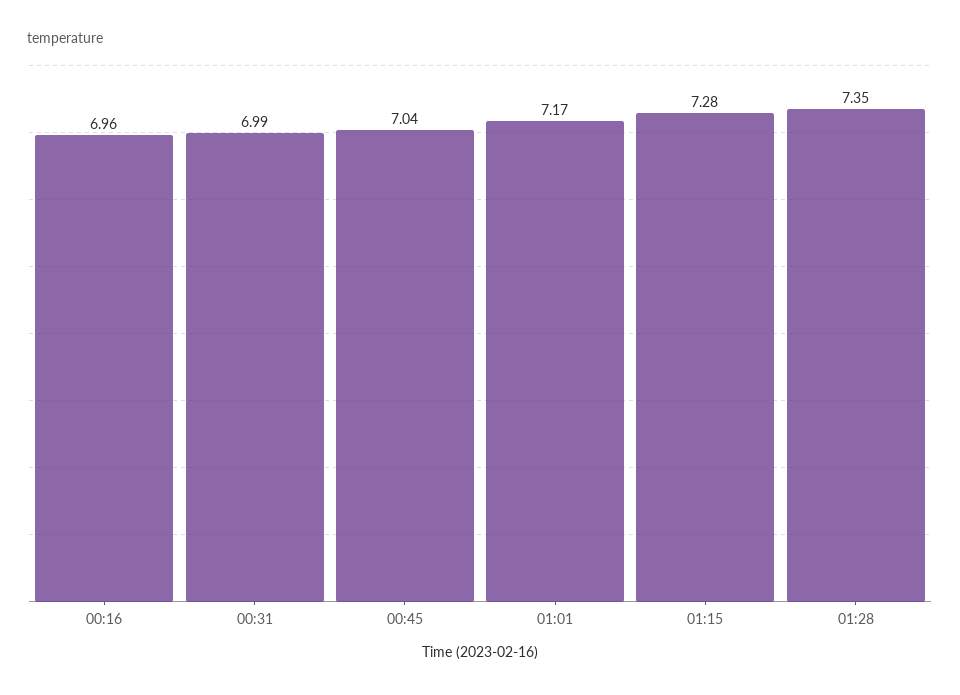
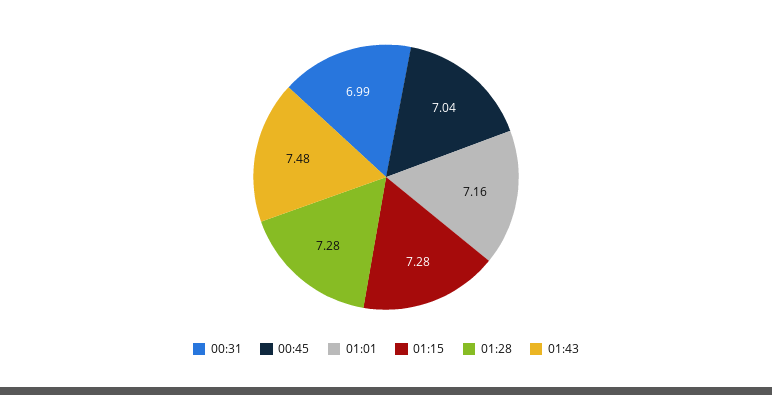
00:16: 6.96 -> none
01:01: 7.17 -> 7.16
01:28: 7.35 -> 7.28
01:43: none -> 7.48

